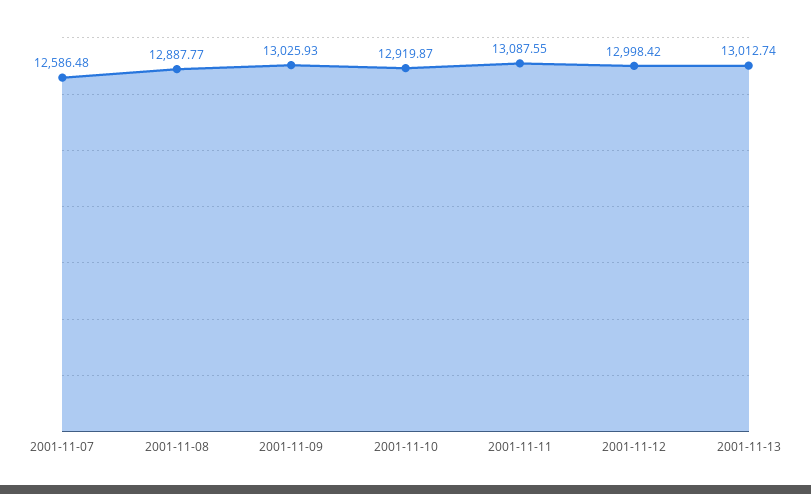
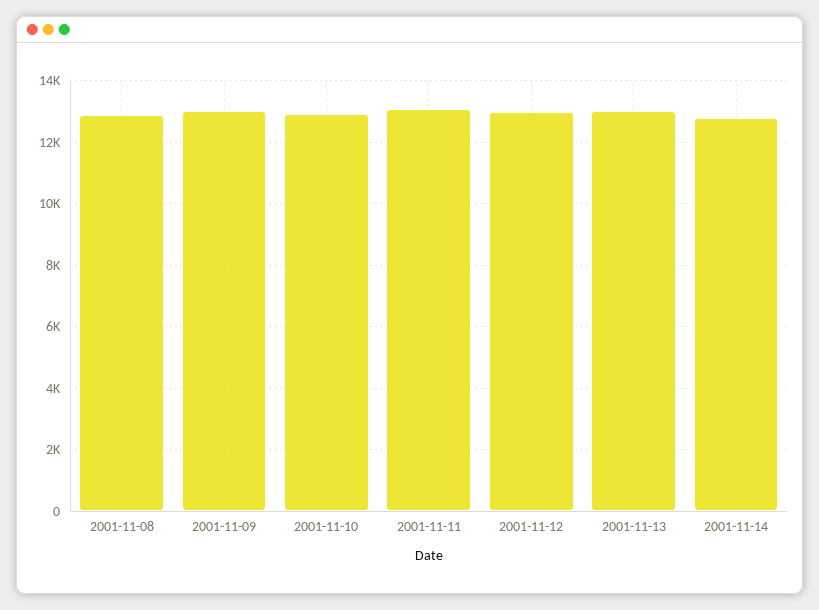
2001-11-07: 12586.48 -> none
2001-11-14: none -> 12800

